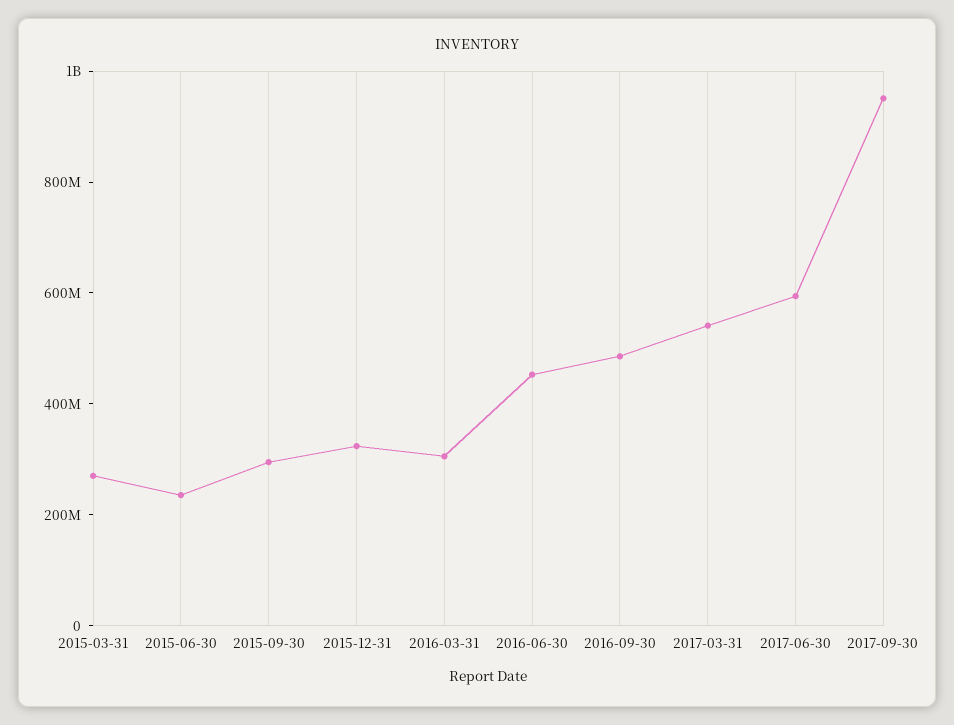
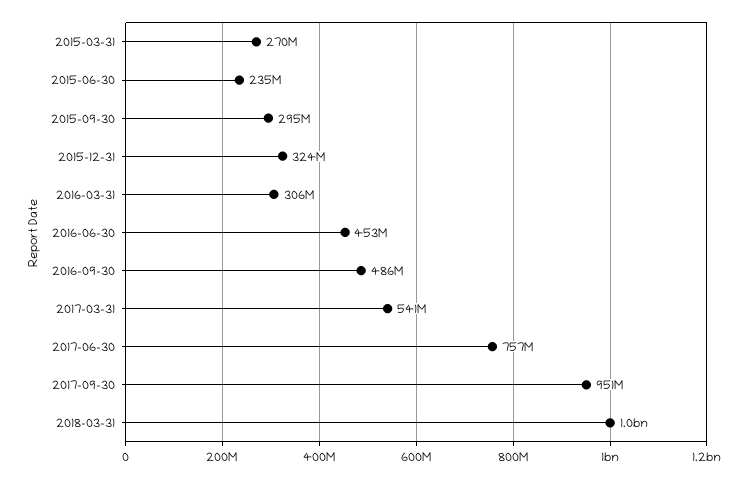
2017-06-30: 600000000 -> 757000000
2018-03-31: none -> 1000000000

